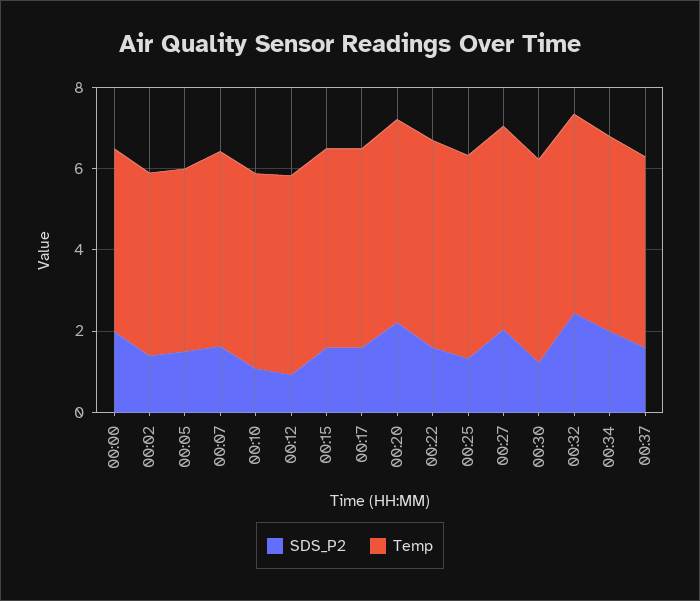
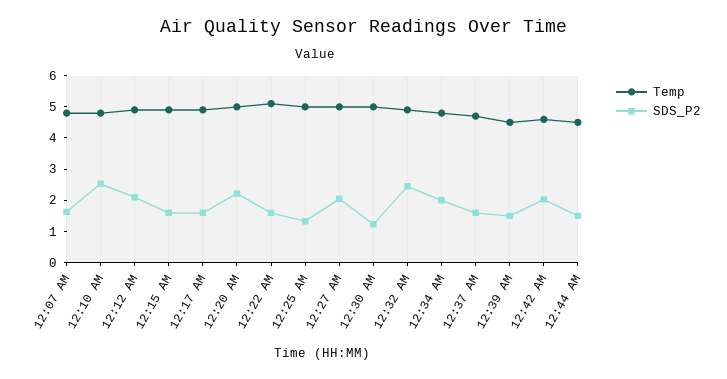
SDS_P2, 00:00: 2 -> none
Temp, 00:00: 4.5 -> none
SDS_P2, 00:02: 1.5 -> none
Temp, 00:02: 4.5 -> none
SDS_P2, 00:05: 1.5 -> none
Temp, 00:05: 4.5 -> none
SDS_P2, 00:10: 1 -> 2.5
SDS_P2, 00:12: 1 -> 2
Temp, 12:39 AM: none -> 4.5
SDS_P2, 12:39 AM: none -> 1.5
Temp, 12:42 AM: none -> 4.5
SDS_P2, 12:42 AM: none -> 2
Temp, 12:44 AM: none -> 4.5
SDS_P2, 12:44 AM: none -> 1.5

